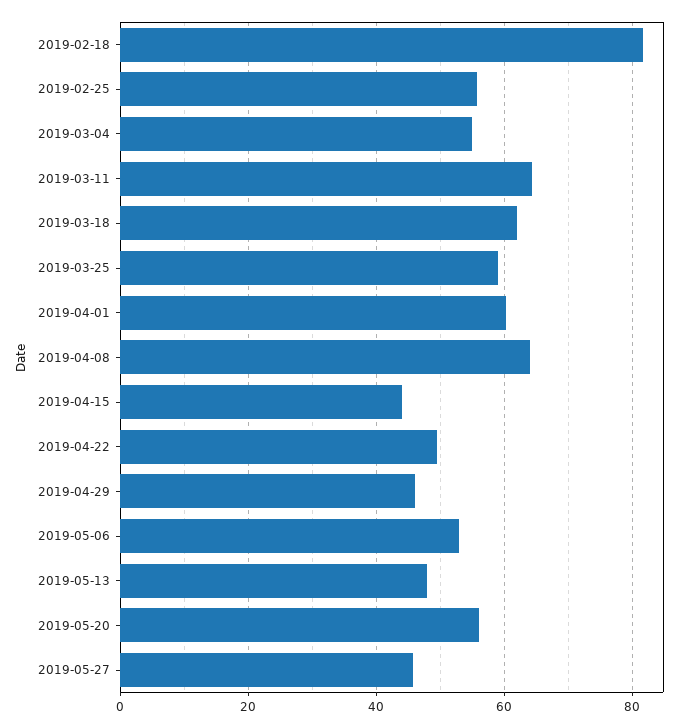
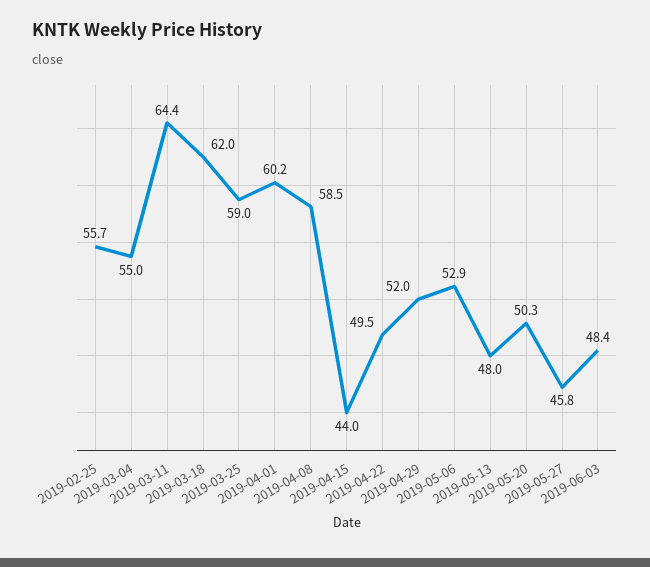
2019-02-18: 82 -> none
2019-04-08: 64 -> 58.5
2019-04-29: 46 -> 52
2019-05-20: 56 -> 50.3
2019-06-03: none -> 48.4

